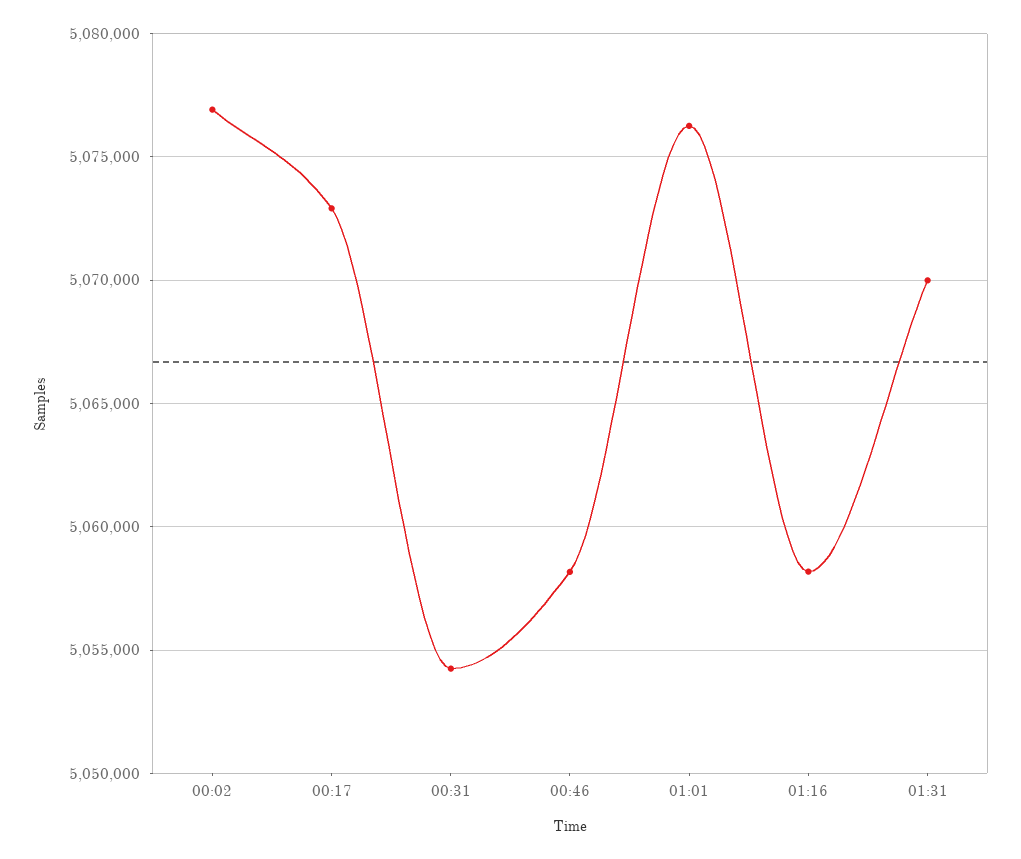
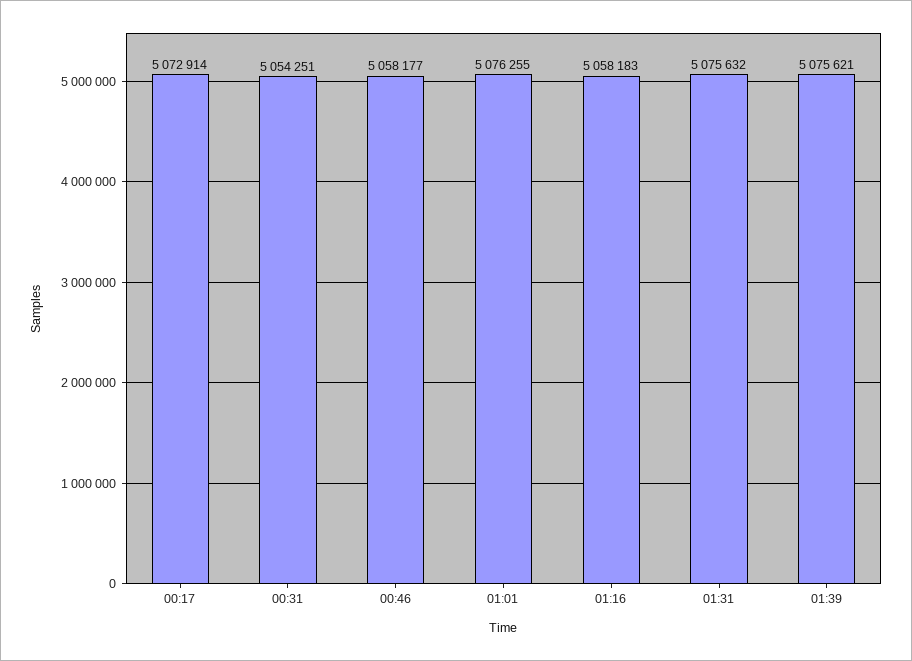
00:02: 5077000 -> none
01:31: 5070000 -> 5075632
01:39: none -> 5075621

